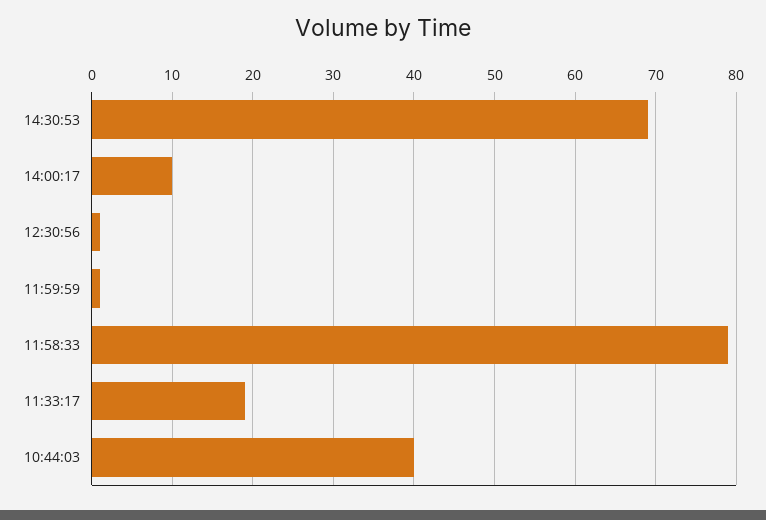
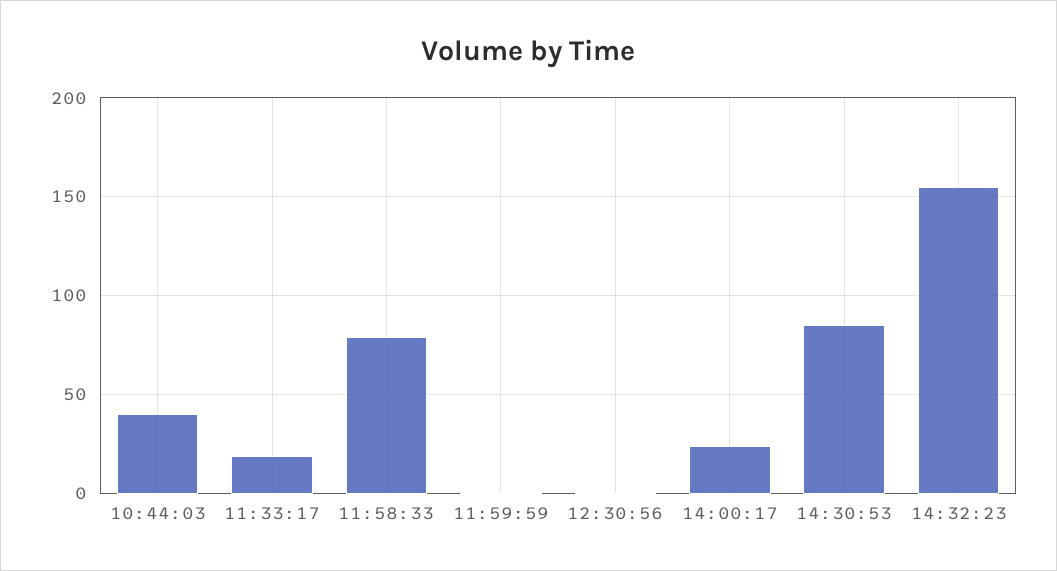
14:30:53: 69 -> 85
14:00:17: 10 -> 25
14:32:23: none -> 155

